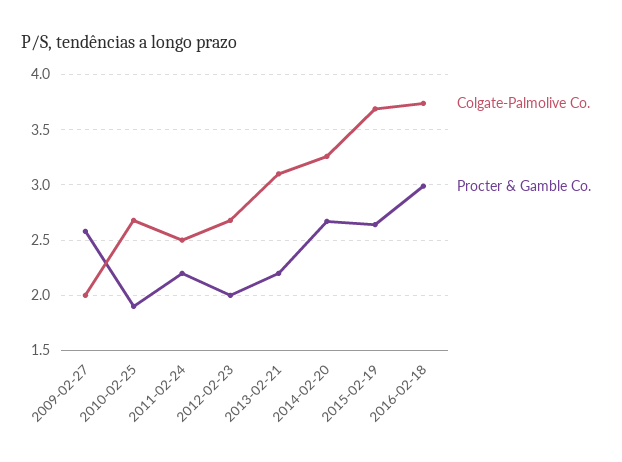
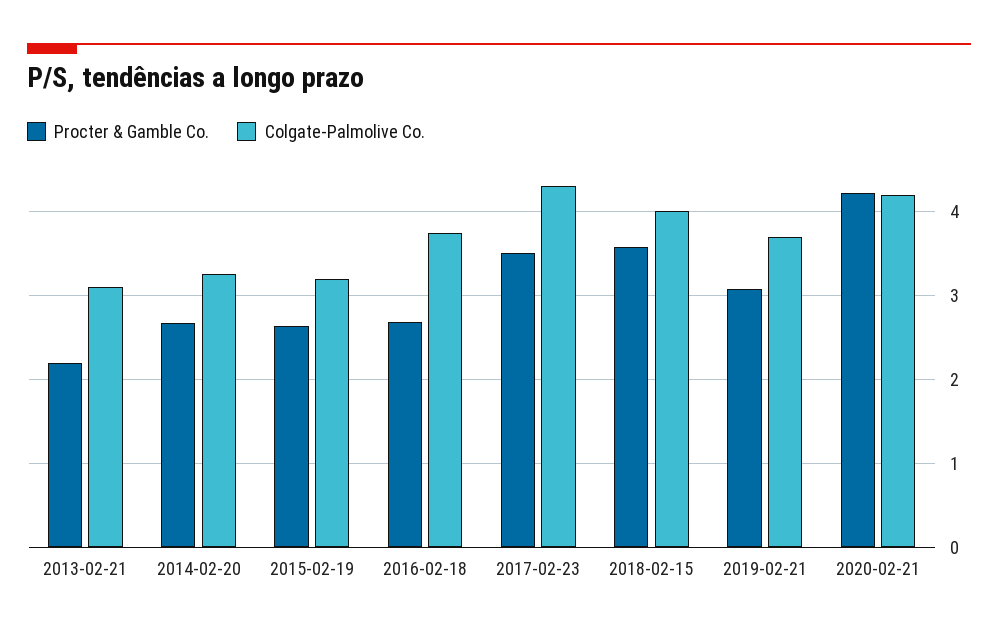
Colgate-Palmolive Co., 2009-02-27: 2 -> none
Procter & Gamble Co., 2009-02-27: 2.6 -> none
Colgate-Palmolive Co., 2010-02-25: 2.7 -> none
Procter & Gamble Co., 2010-02-25: 1.9 -> none
Colgate-Palmolive Co., 2011-02-24: 2.5 -> none
Procter & Gamble Co., 2011-02-24: 2.2 -> none
Colgate-Palmolive Co., 2012-02-23: 2.7 -> none
Procter & Gamble Co., 2012-02-23: 2 -> none
Colgate-Palmolive Co., 2015-02-19: 3.7 -> 3.2
Procter & Gamble Co., 2016-02-18: 3 -> 2.7
Procter & Gamble Co., 2017-02-23: none -> 3.5
Colgate-Palmolive Co., 2017-02-23: none -> 4.3
Procter & Gamble Co., 2018-02-15: none -> 3.6
Colgate-Palmolive Co., 2018-02-15: none -> 4
Procter & Gamble Co., 2019-02-21: none -> 3.1
Colgate-Palmolive Co., 2019-02-21: none -> 3.7
Procter & Gamble Co., 2020-02-21: none -> 4.2
Colgate-Palmolive Co., 2020-02-21: none -> 4.2

